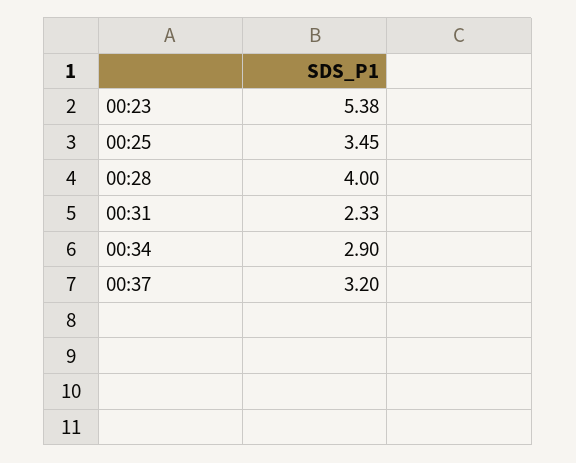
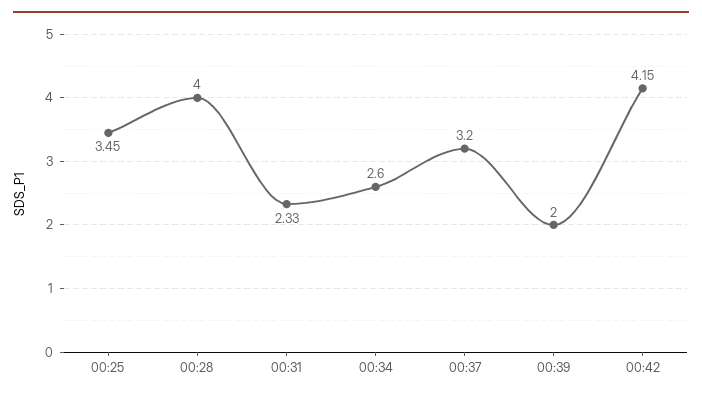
00:23: 5.38 -> none
00:34: 2.9 -> 2.6
00:39: none -> 2
00:42: none -> 4.15

